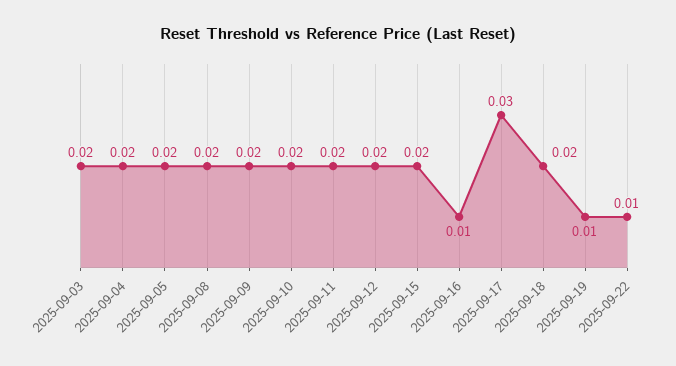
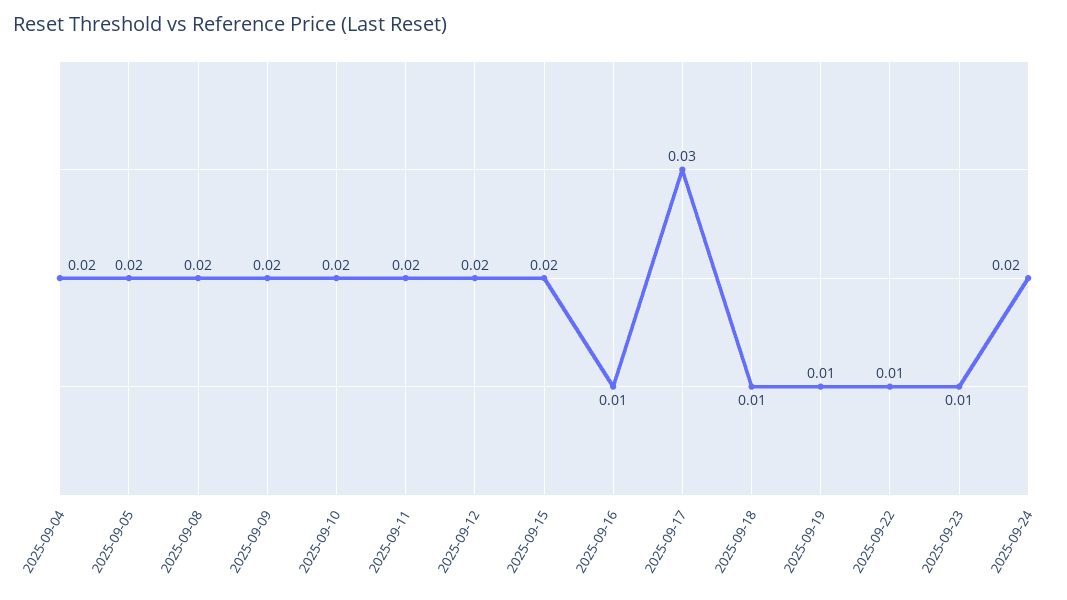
2025-09-03: 0.02 -> none
2025-09-18: 0.02 -> 0.01
2025-09-23: none -> 0.01
2025-09-24: none -> 0.02

